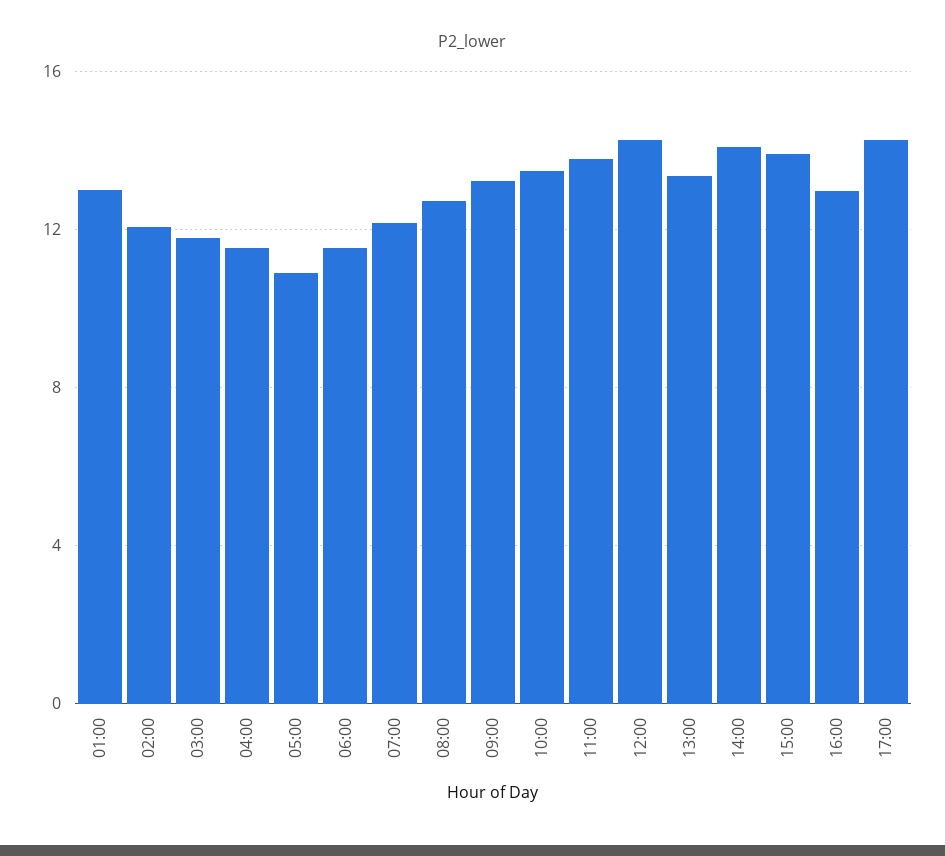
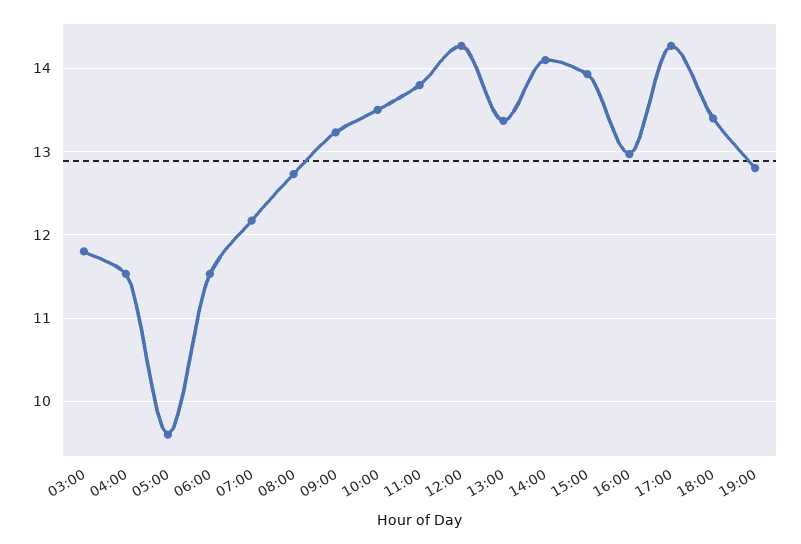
01:00: 13 -> none
02:00: 12 -> none
05:00: 11 -> 9.6
18:00: none -> 13.4
19:00: none -> 12.8

